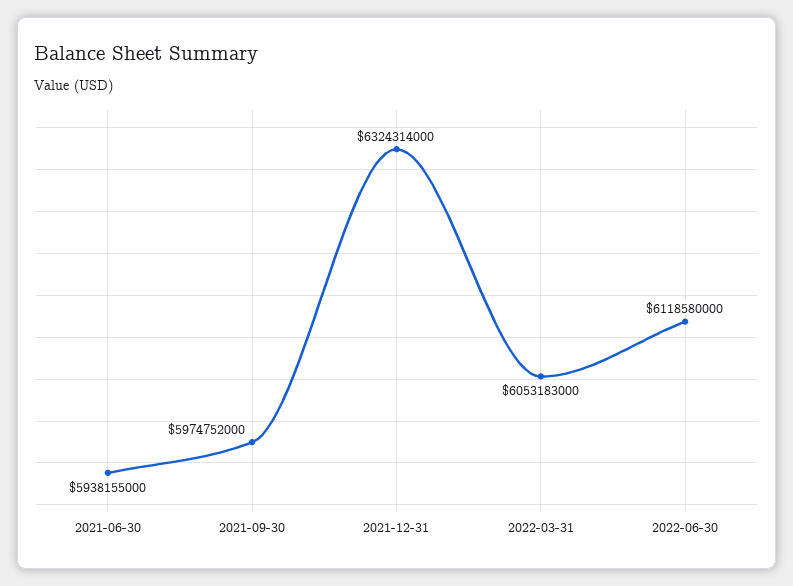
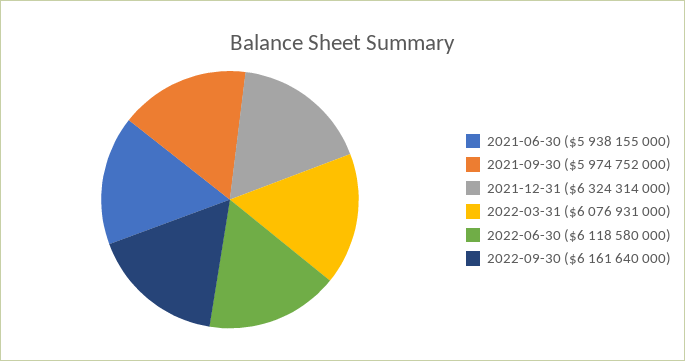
2022-03-31: 6053183000 -> 6076931000
2022-09-30: none -> 6161640000

